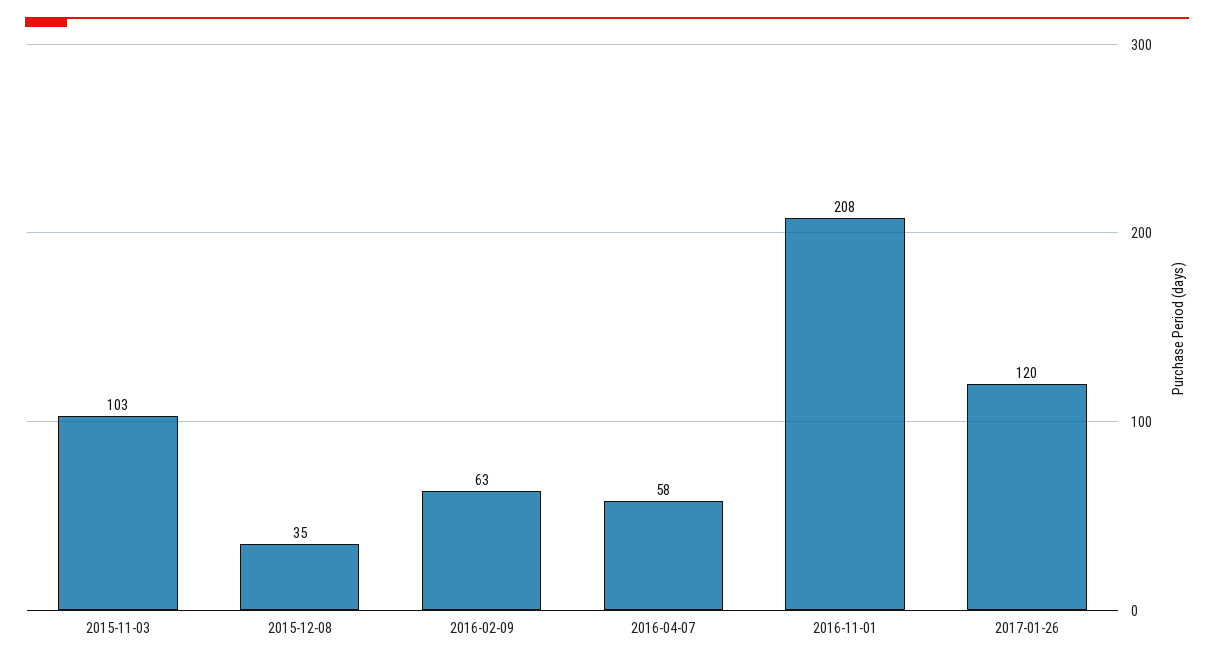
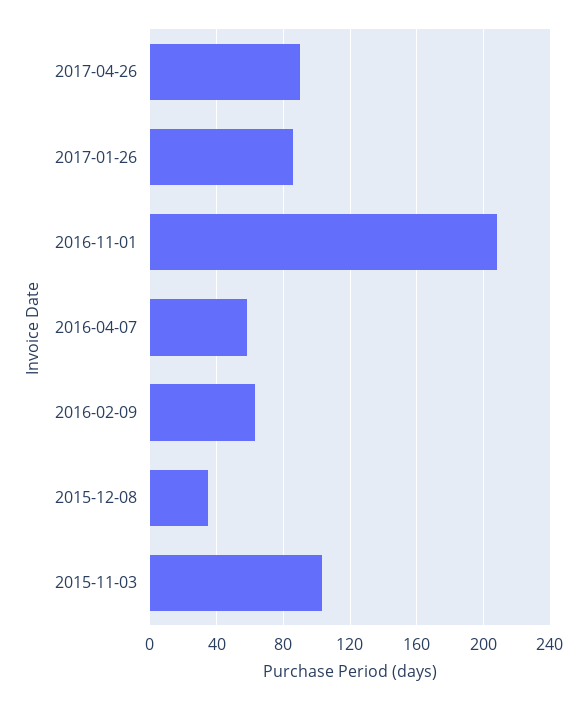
2017-01-26: 120 -> 85
2017-04-26: none -> 90

